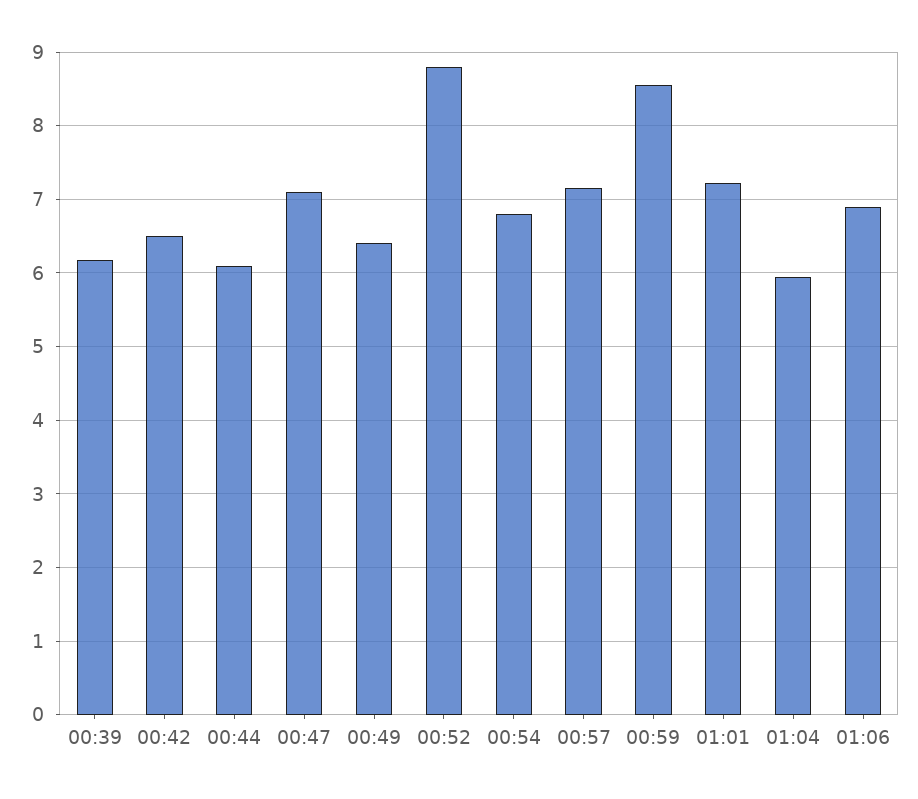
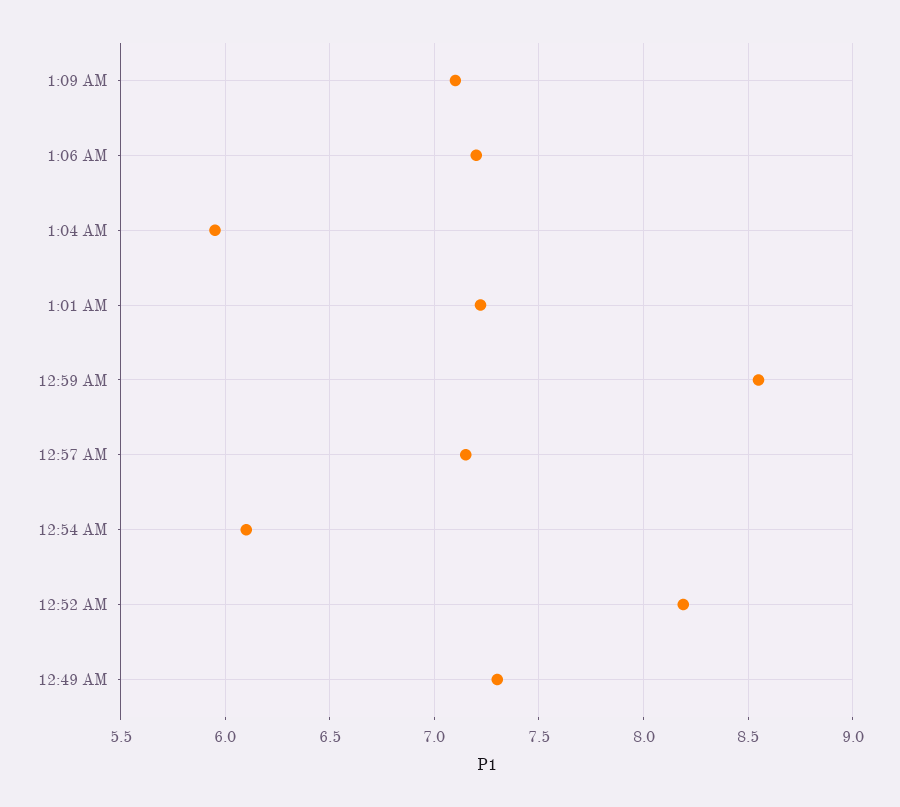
00:39: 6.2 -> none
00:42: 6.5 -> none
00:44: 6.1 -> none
00:47: 7.1 -> none
00:49: 6.4 -> 7.3
00:52: 8.8 -> 8.2
00:54: 6.8 -> 6.1
01:06: 6.9 -> 7.2
1:09 AM: none -> 7.1

